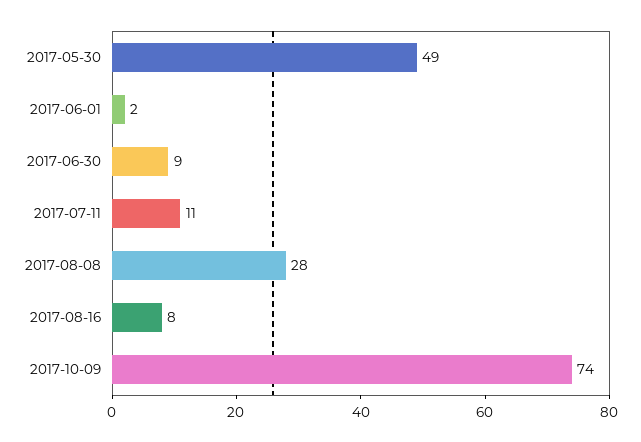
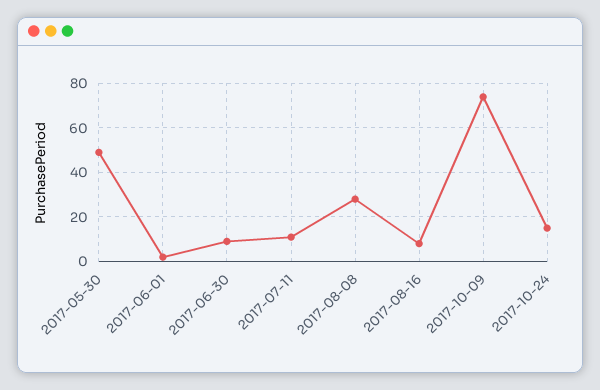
2017-10-24: none -> 15

